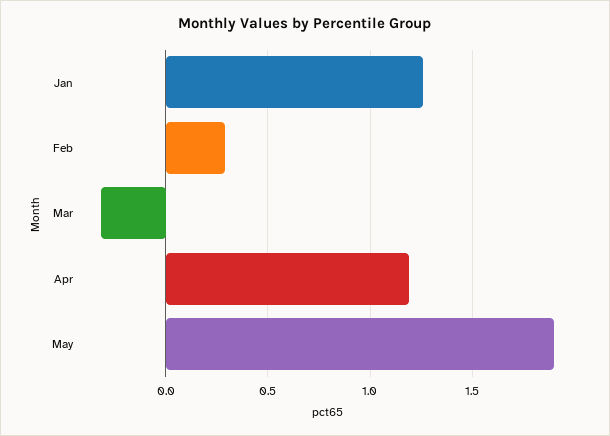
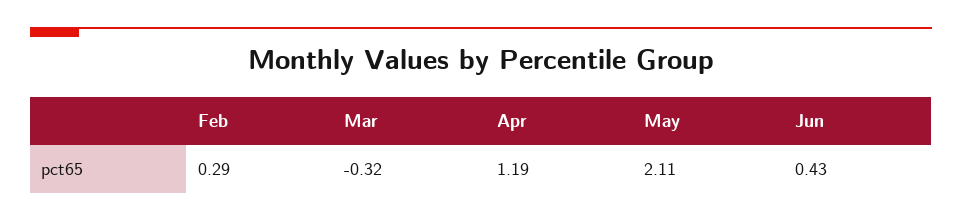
Jan: 1.25 -> none
May: 1.9 -> 2.11
Jun: none -> 0.43

